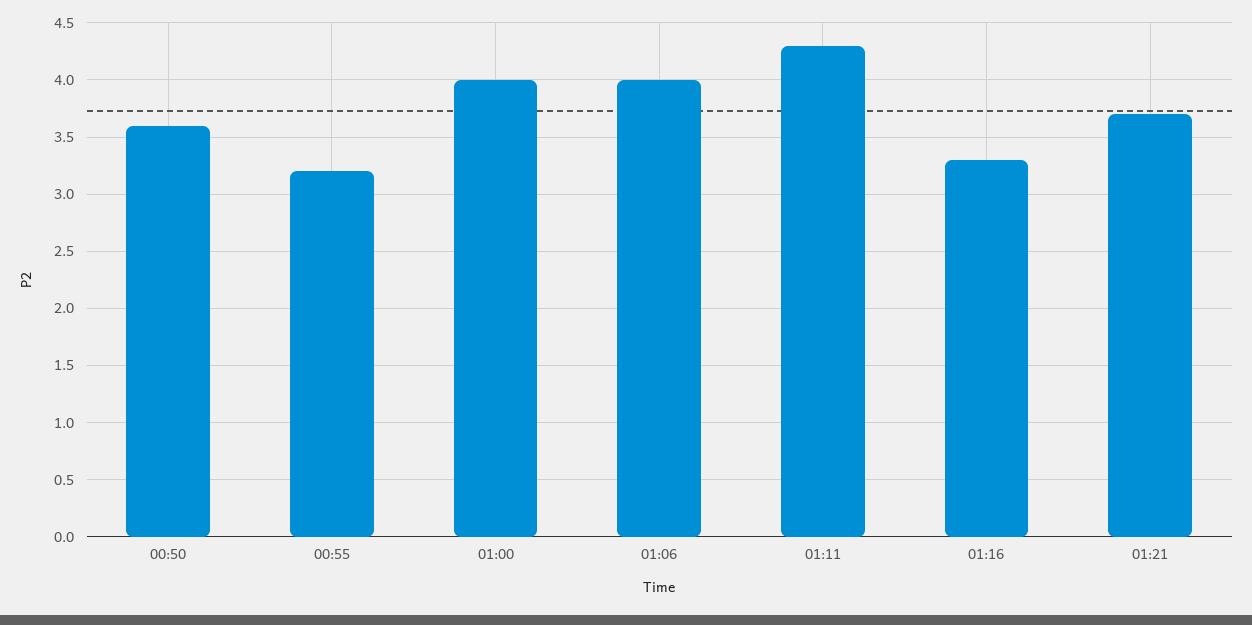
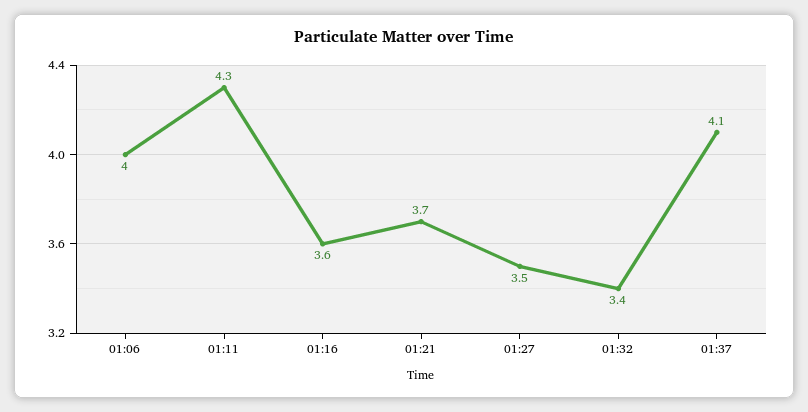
00:50: 3.6 -> none
00:55: 3.2 -> none
01:00: 4 -> none
01:16: 3.3 -> 3.6
01:27: none -> 3.5
01:32: none -> 3.4
01:37: none -> 4.1

